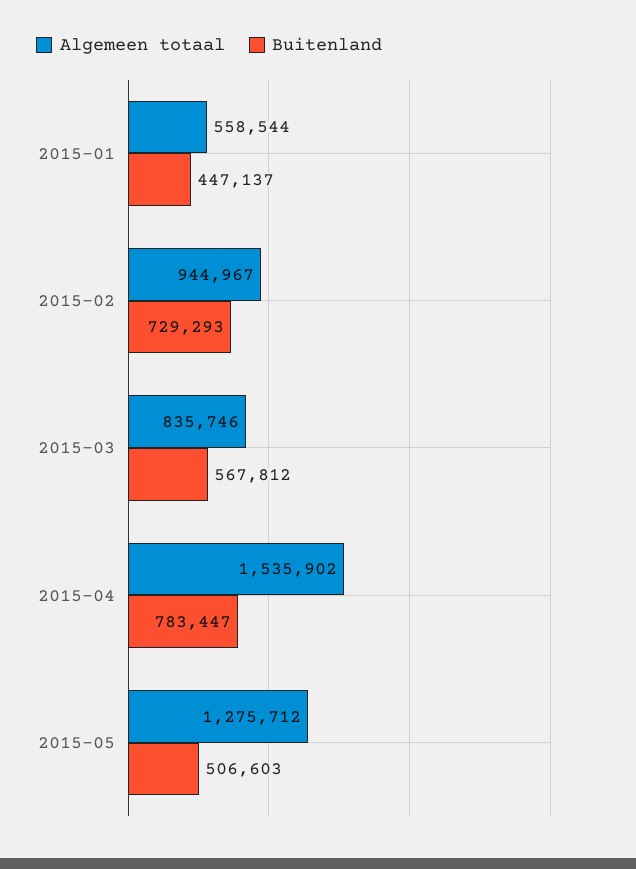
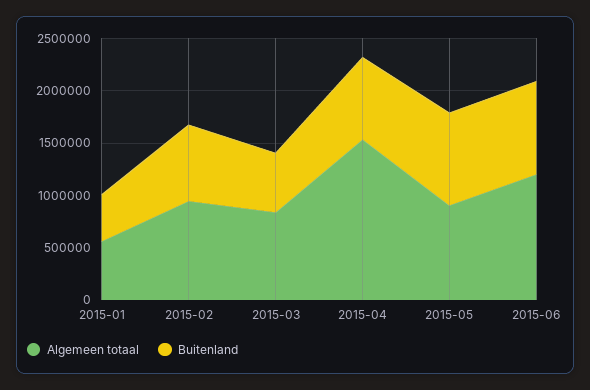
Algemeen totaal, 2015-05: 1275712 -> 900000
Buitenland, 2015-05: 506603 -> 900000
Algemeen totaal, 2015-06: none -> 1200000
Buitenland, 2015-06: none -> 900000

